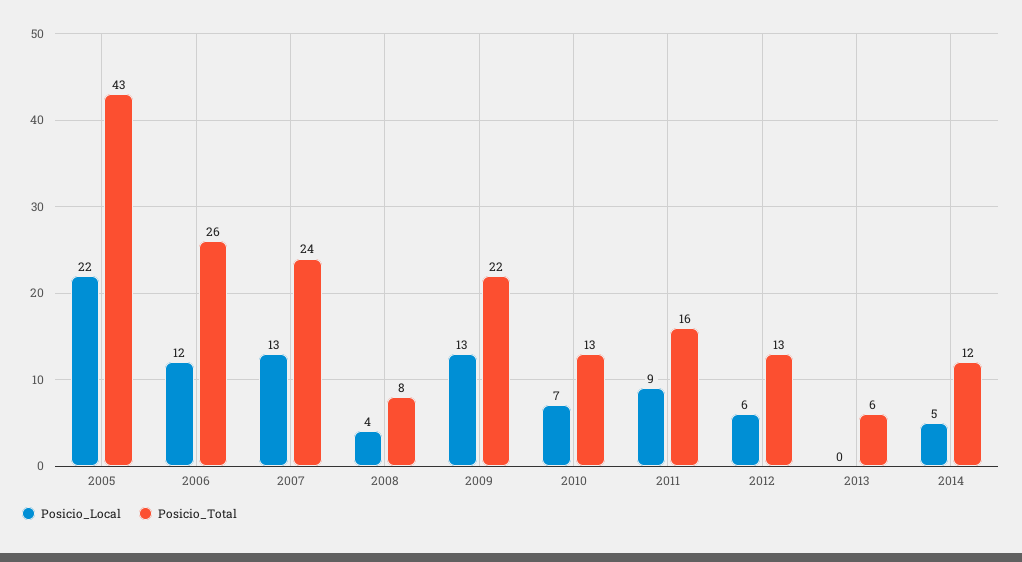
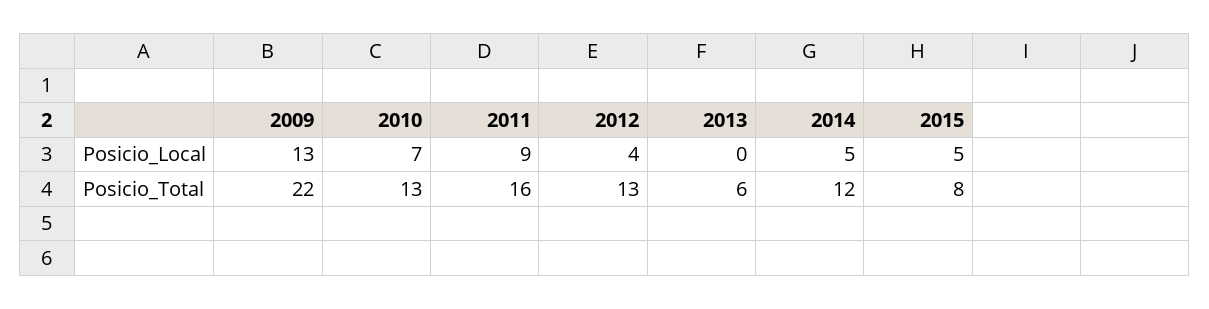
Posicio_Local, 2005: 22 -> none
Posicio_Total, 2005: 43 -> none
Posicio_Local, 2006: 12 -> none
Posicio_Total, 2006: 26 -> none
Posicio_Local, 2007: 13 -> none
Posicio_Total, 2007: 24 -> none
Posicio_Local, 2008: 4 -> none
Posicio_Total, 2008: 8 -> none
Posicio_Local, 2012: 6 -> 4
Posicio_Local, 2015: none -> 5
Posicio_Total, 2015: none -> 8

